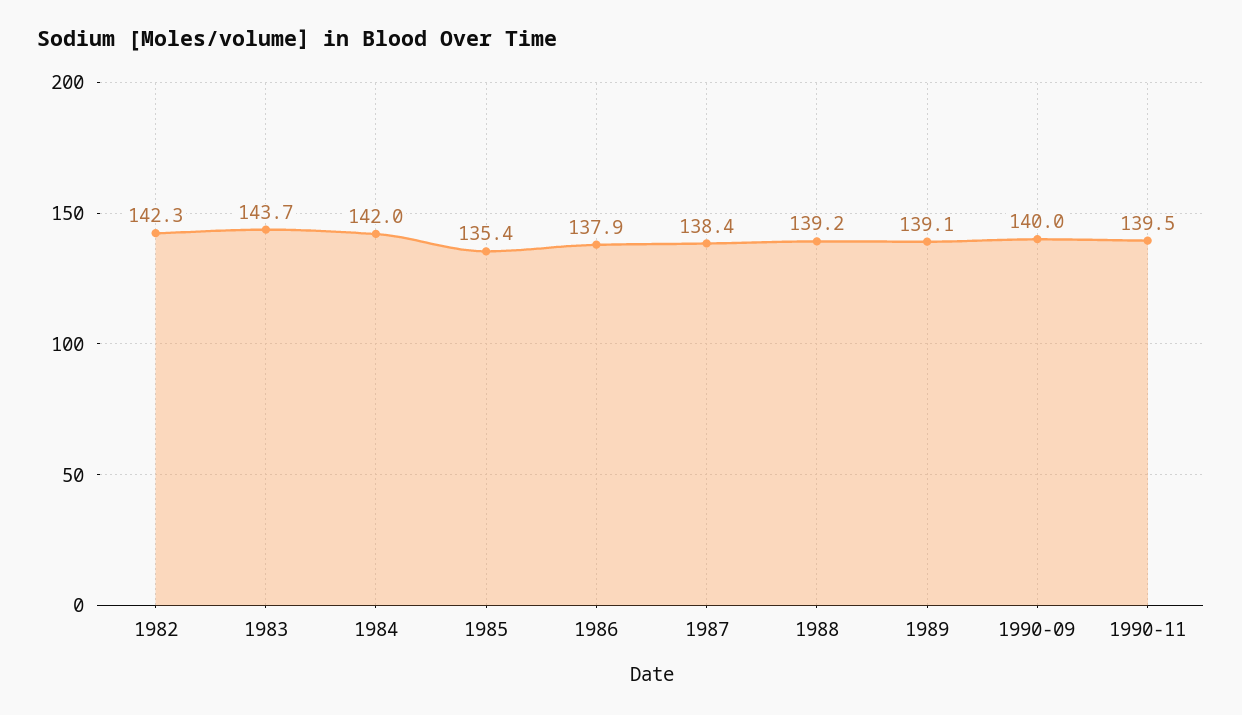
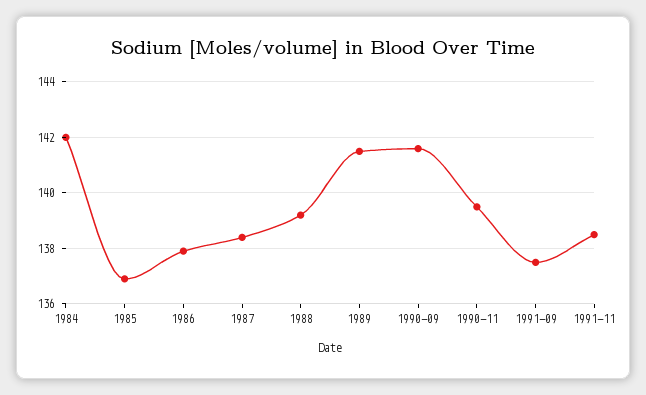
1982: 142.3 -> none
1983: 143.7 -> none
1985: 135.4 -> 137
1989: 139.1 -> 141.5
1990-09: 140 -> 141.5
1991-09: none -> 137.5
1991-11: none -> 138.5

